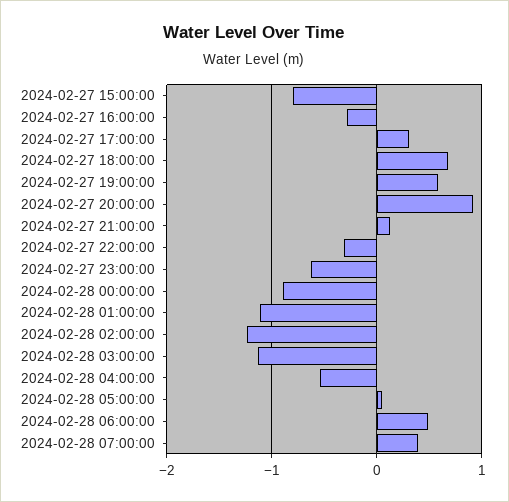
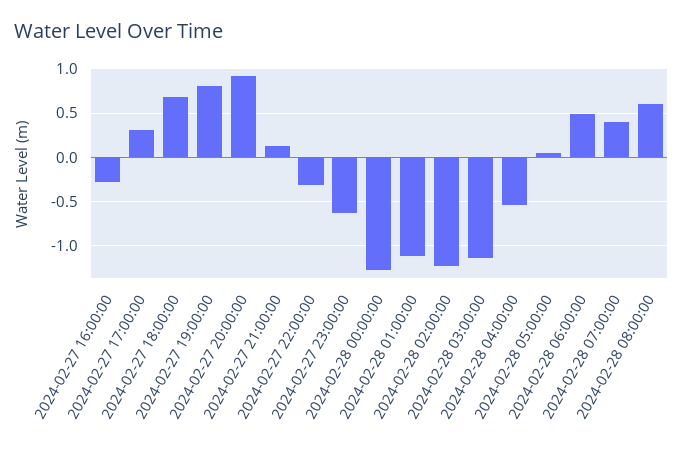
2024-02-27 15:00:00: -0.8 -> none
2024-02-27 19:00:00: 0.6 -> 0.8
2024-02-28 00:00:00: -0.9 -> -1.3
2024-02-28 08:00:00: none -> 0.6

